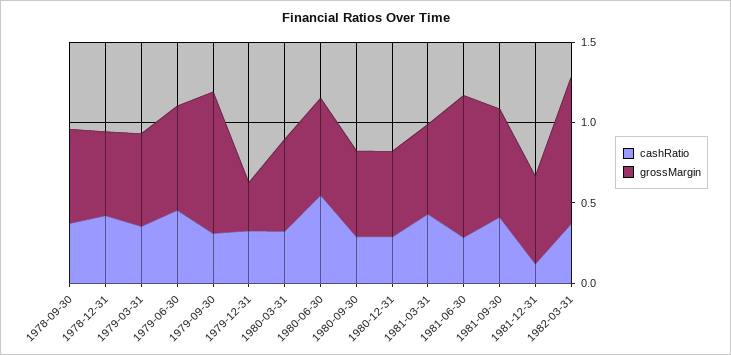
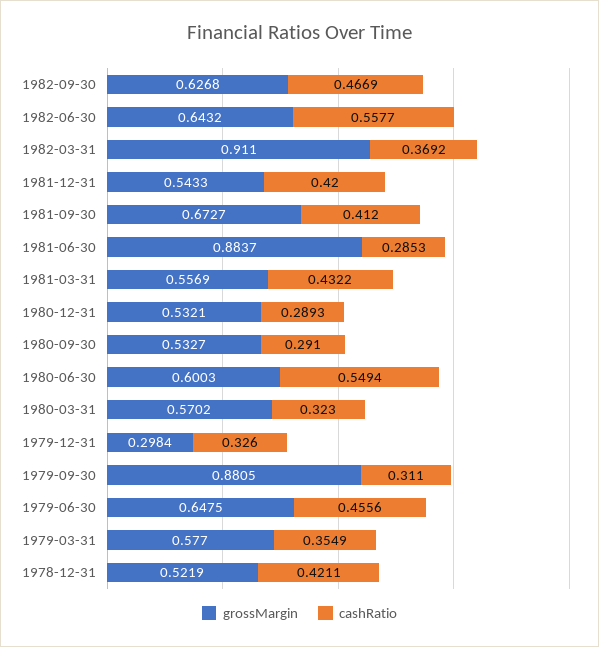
cashRatio, 1978-09-30: 0.4 -> none
grossMargin, 1978-09-30: 0.6 -> none
cashRatio, 1981-12-31: 0.1 -> 0.42
grossMargin, 1982-09-30: none -> 0.6268
cashRatio, 1982-09-30: none -> 0.4669
grossMargin, 1982-06-30: none -> 0.6432
cashRatio, 1982-06-30: none -> 0.5577

